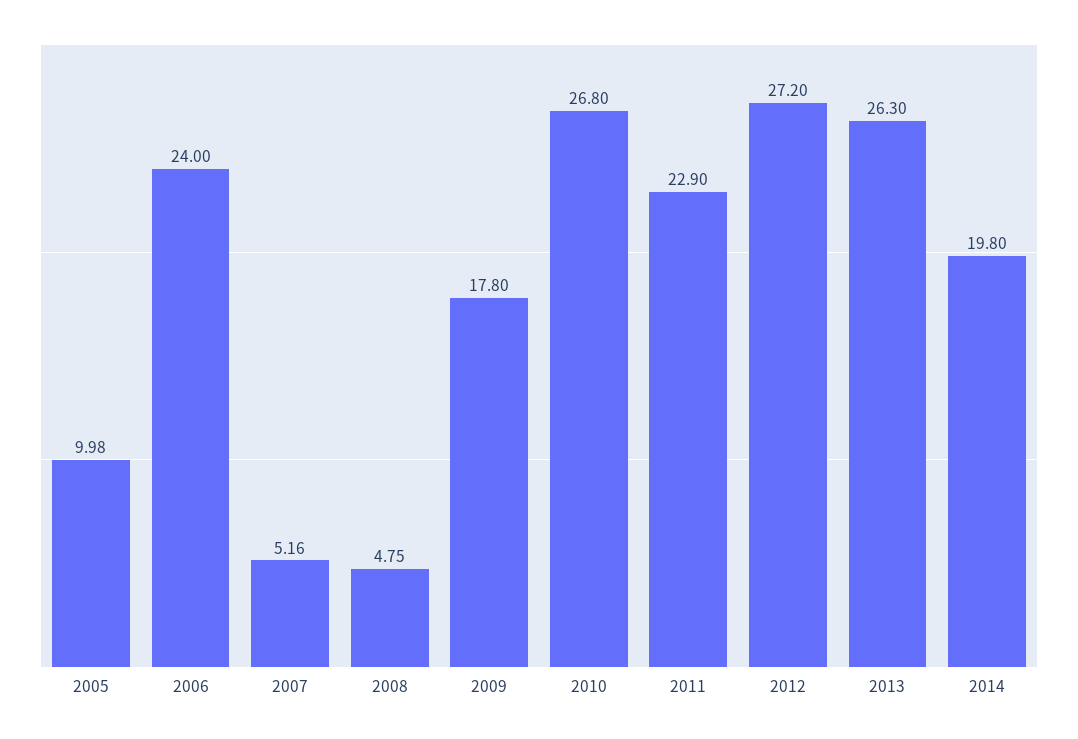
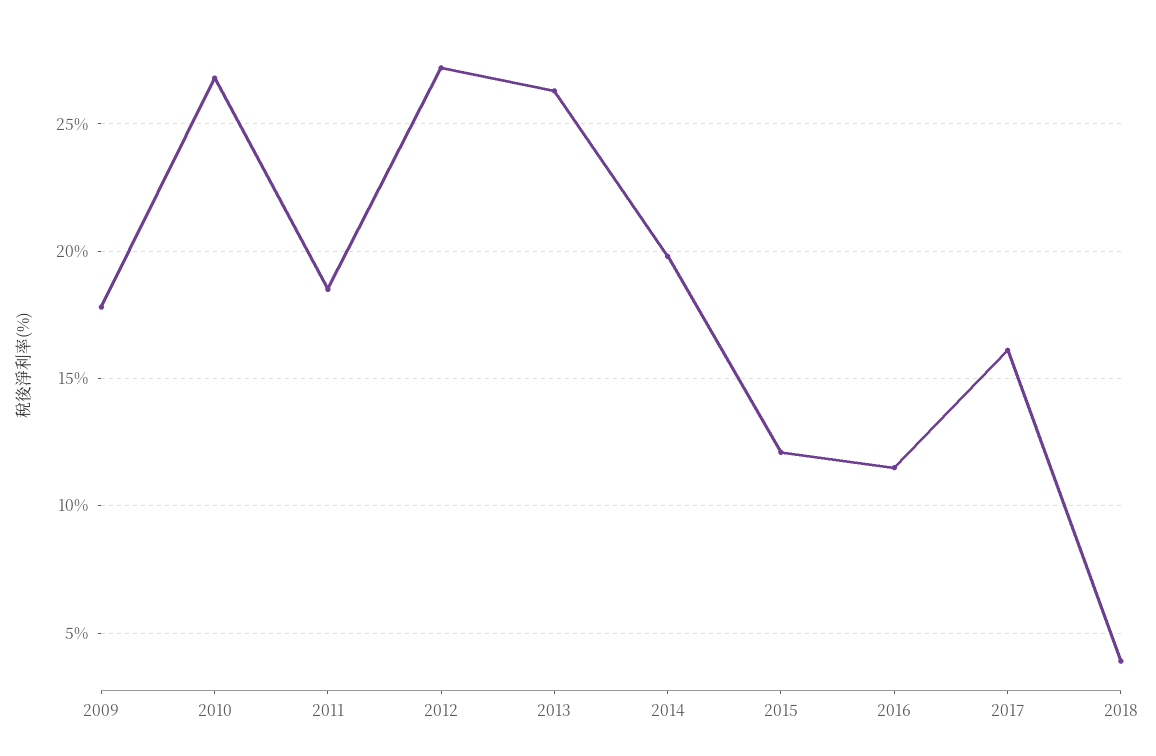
2005: 9.98 -> none
2006: 24 -> none
2007: 5.16 -> none
2008: 4.75 -> none
2011: 22.9 -> 18.5
2015: none -> 12
2016: none -> 11.5
2017: none -> 16
2018: none -> 4

